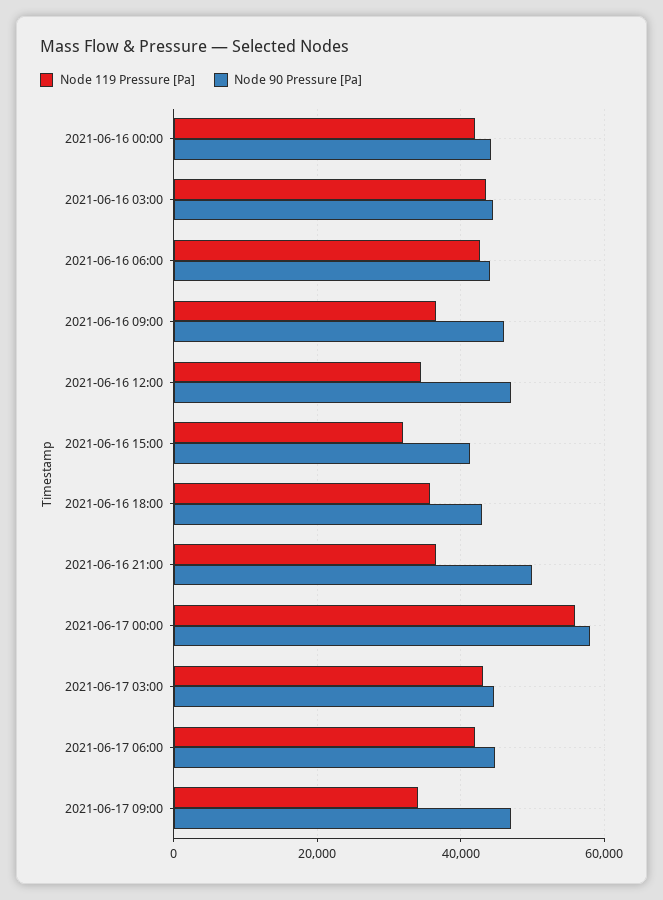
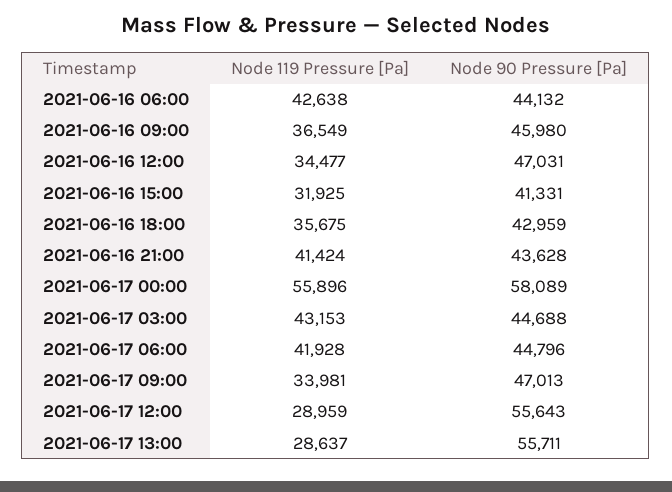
Node 119 Pressure [Pa], 2021-06-16 00:00: 42000 -> none
Node 90 Pressure [Pa], 2021-06-16 00:00: 44000 -> none
Node 119 Pressure [Pa], 2021-06-16 03:00: 44000 -> none
Node 90 Pressure [Pa], 2021-06-16 03:00: 44000 -> none
Node 119 Pressure [Pa], 2021-06-16 21:00: 36000 -> 41424
Node 90 Pressure [Pa], 2021-06-16 21:00: 50000 -> 43628
Node 119 Pressure [Pa], 2021-06-17 12:00: none -> 28959
Node 90 Pressure [Pa], 2021-06-17 12:00: none -> 55643
Node 119 Pressure [Pa], 2021-06-17 13:00: none -> 28637
Node 90 Pressure [Pa], 2021-06-17 13:00: none -> 55711

